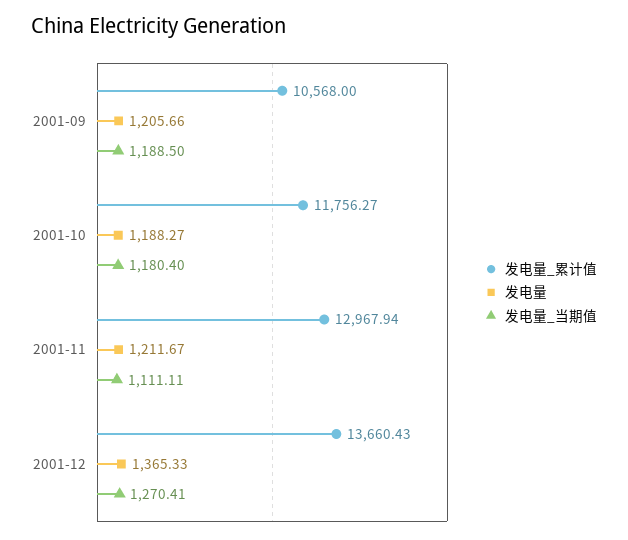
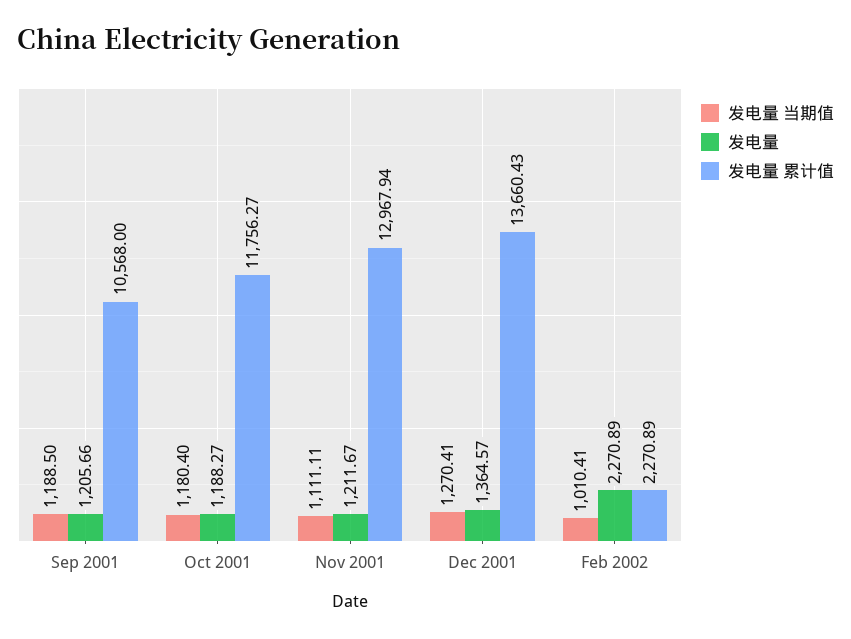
发电量, 2001-12: 1365.33 -> 1364.57
发电量_当期值, Feb 2002: none -> 1010.41
发电量, Feb 2002: none -> 2270.89
发电量_累计值, Feb 2002: none -> 2270.89

